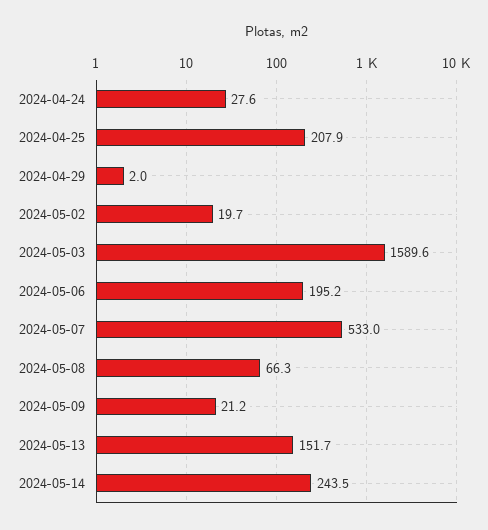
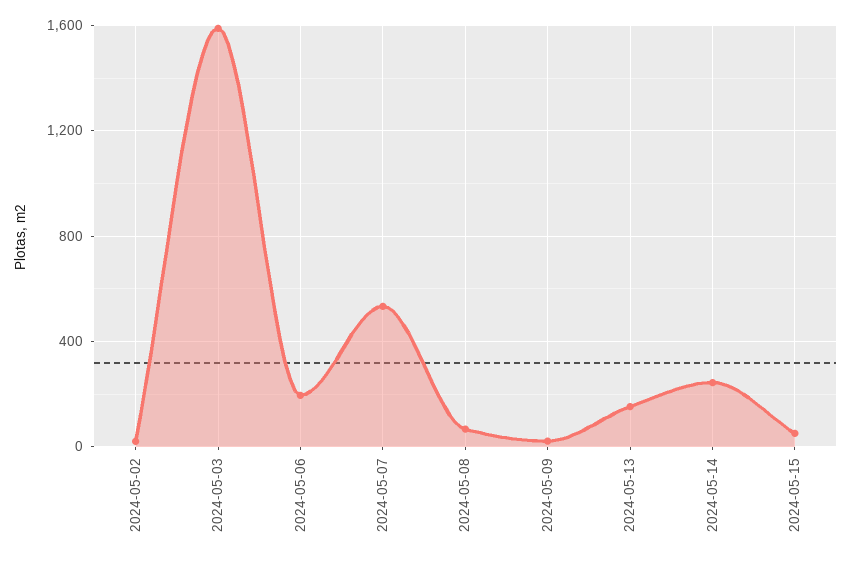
2024-04-24: 27.6 -> none
2024-04-25: 207.9 -> none
2024-04-29: 2 -> none
2024-05-15: none -> 50

